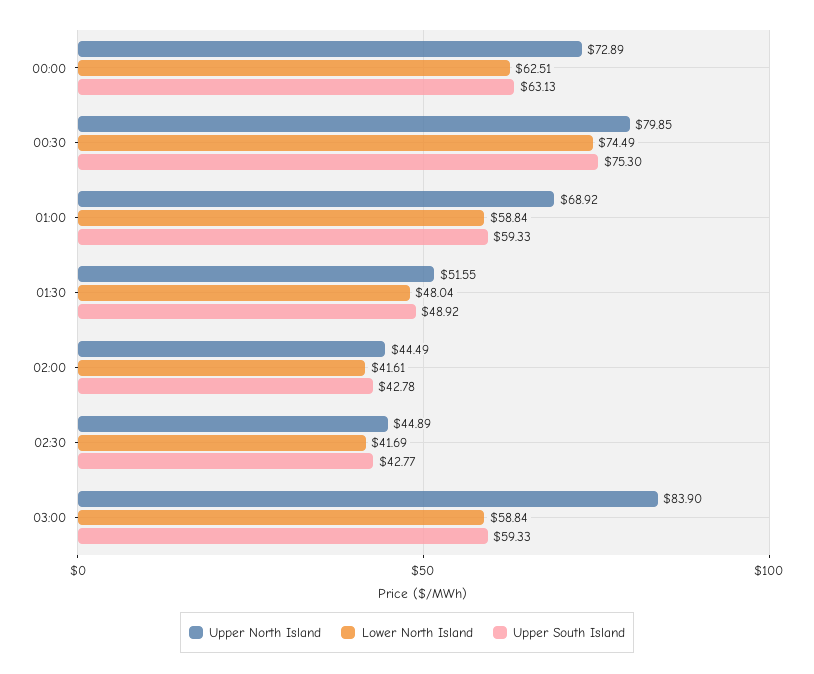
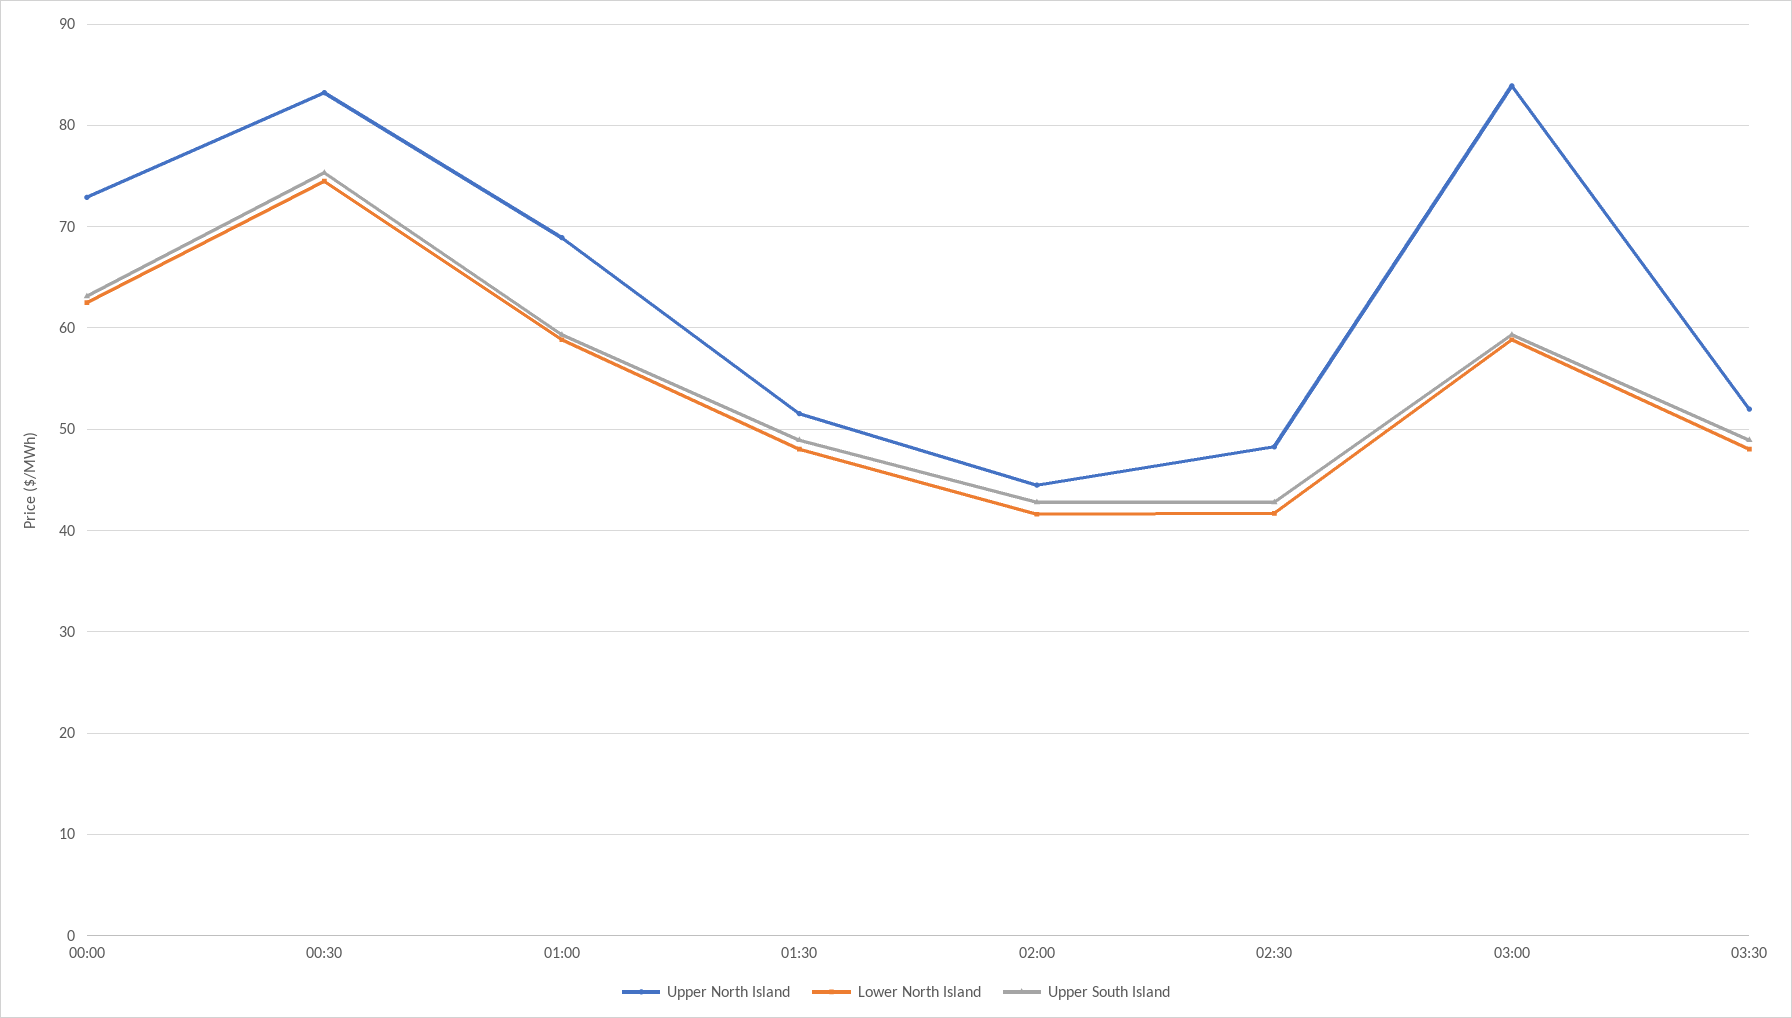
Upper North Island, 00:30: 79.85 -> 83
Upper North Island, 02:30: 44.89 -> 48
Upper North Island, 03:30: none -> 52
Lower North Island, 03:30: none -> 48
Upper South Island, 03:30: none -> 49

